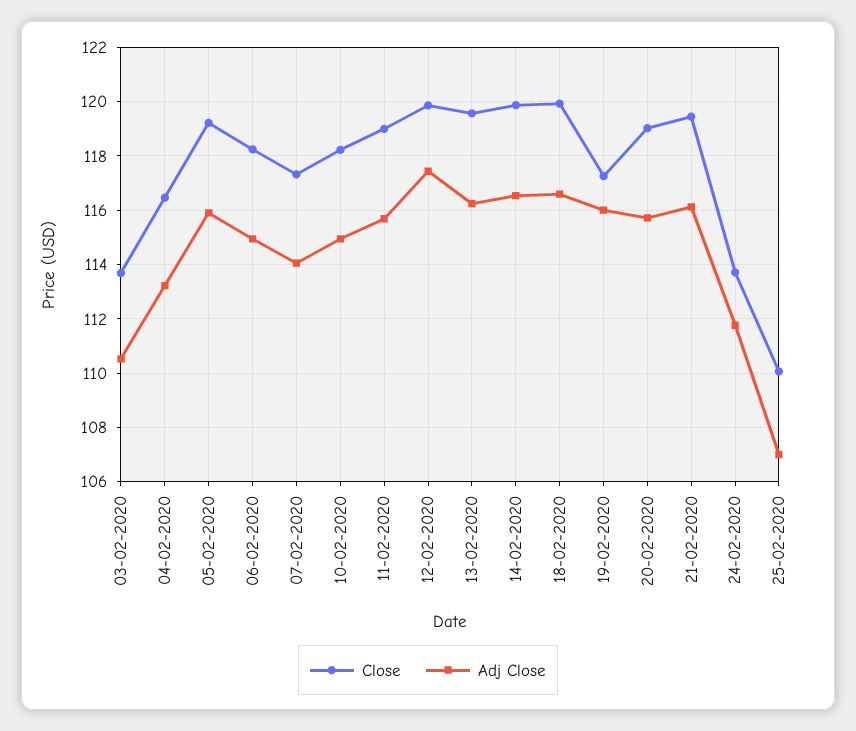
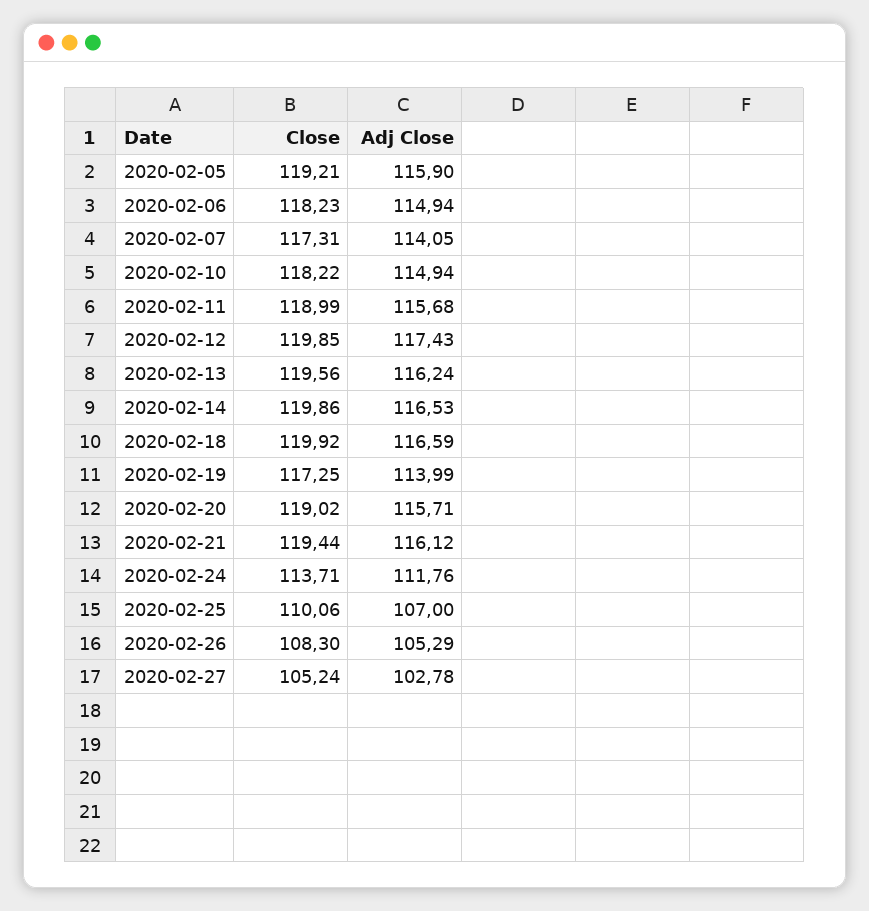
Close, 03-02-2020: 113.75 -> none
Adj Close, 03-02-2020: 110.5 -> none
Close, 04-02-2020: 116.5 -> none
Adj Close, 04-02-2020: 113.25 -> none
Adj Close, 19-02-2020: 116 -> 113.99
Close, 2020-02-26: none -> 108.3
Adj Close, 2020-02-26: none -> 105.29
Close, 2020-02-27: none -> 105.24
Adj Close, 2020-02-27: none -> 102.78

